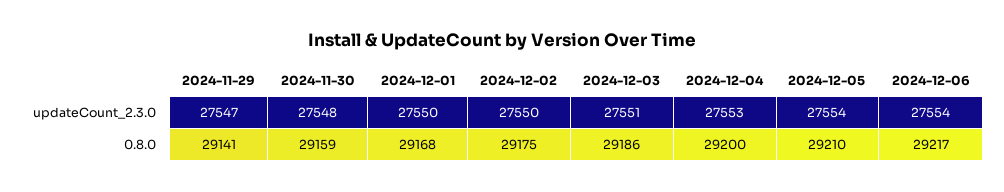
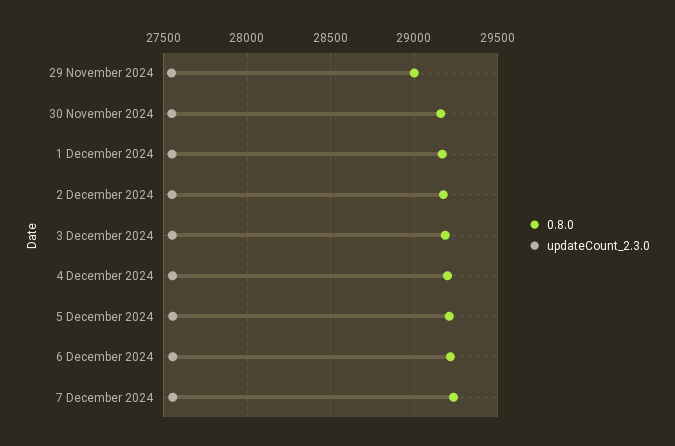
0.8.0, 2024-11-29: 29141 -> 29000
0.8.0, 7 December 2024: none -> 29250
updateCount_2.3.0, 7 December 2024: none -> 27550

